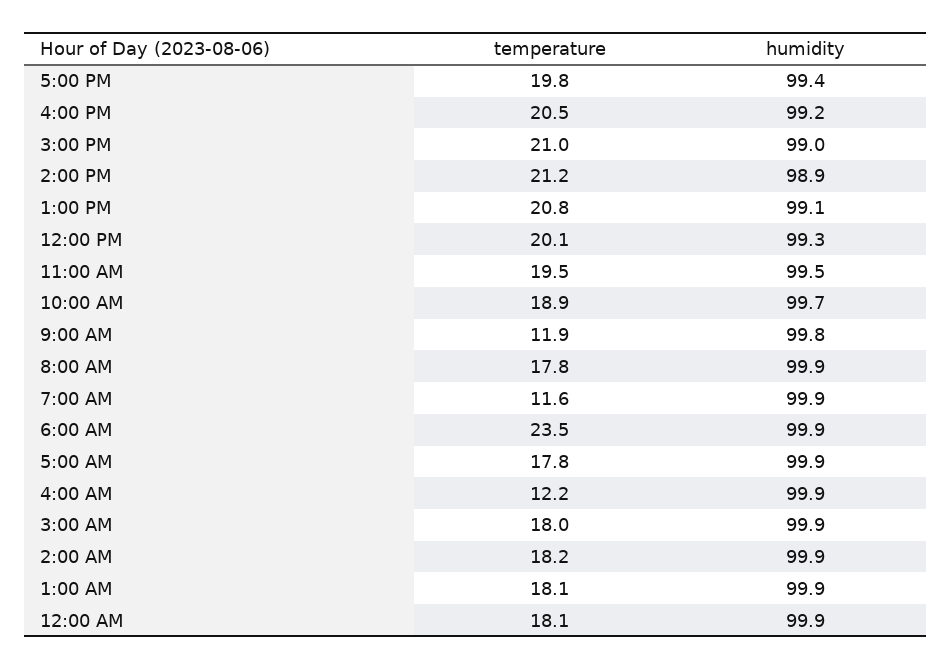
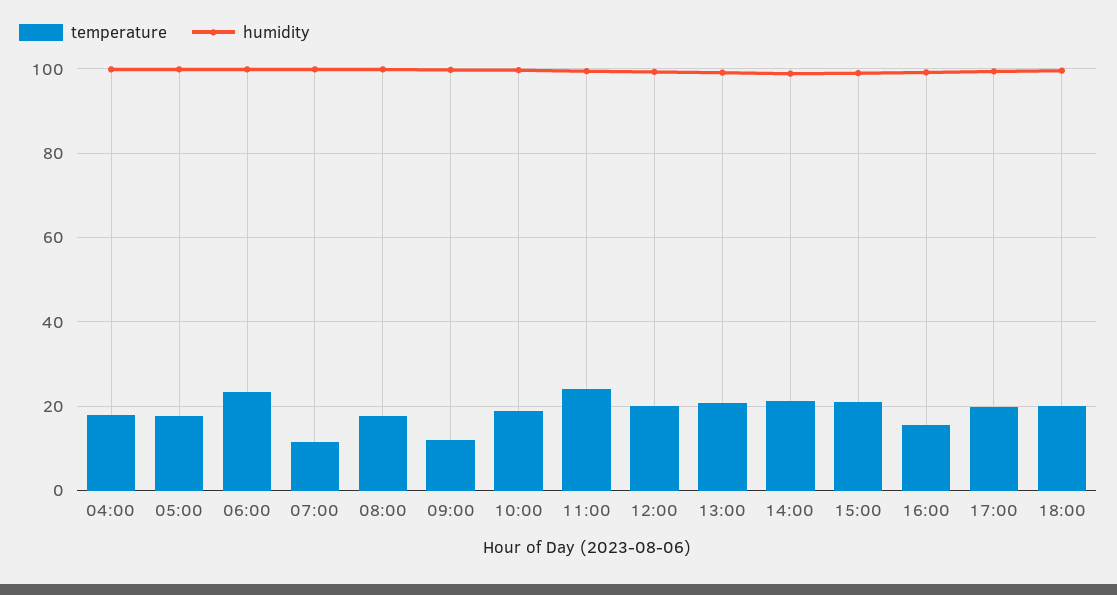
temperature, 4:00 PM: 20.5 -> 16
temperature, 11:00 AM: 19.5 -> 24
temperature, 4:00 AM: 12.2 -> 18
temperature, 3:00 AM: 18 -> none
humidity, 3:00 AM: 99.9 -> none
temperature, 2:00 AM: 18.2 -> none
humidity, 2:00 AM: 99.9 -> none
temperature, 1:00 AM: 18.1 -> none
humidity, 1:00 AM: 99.9 -> none
temperature, 12:00 AM: 18.1 -> none
humidity, 12:00 AM: 99.9 -> none
temperature, 18:00: none -> 20
humidity, 18:00: none -> 100

